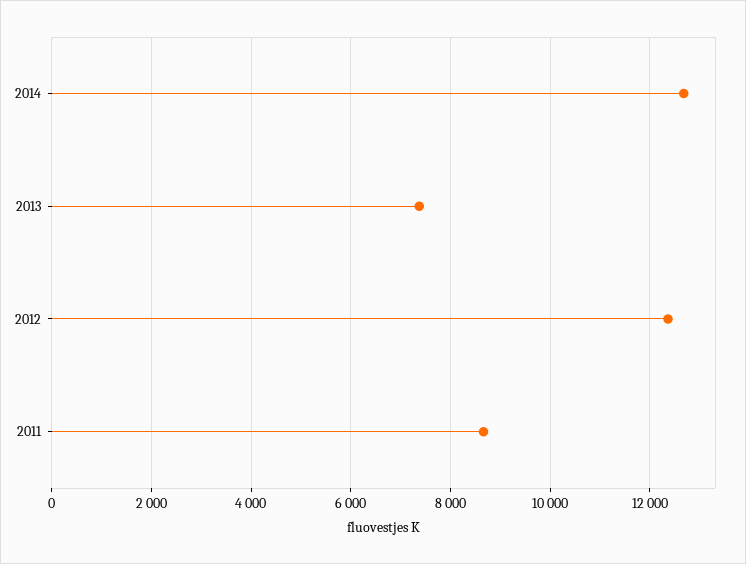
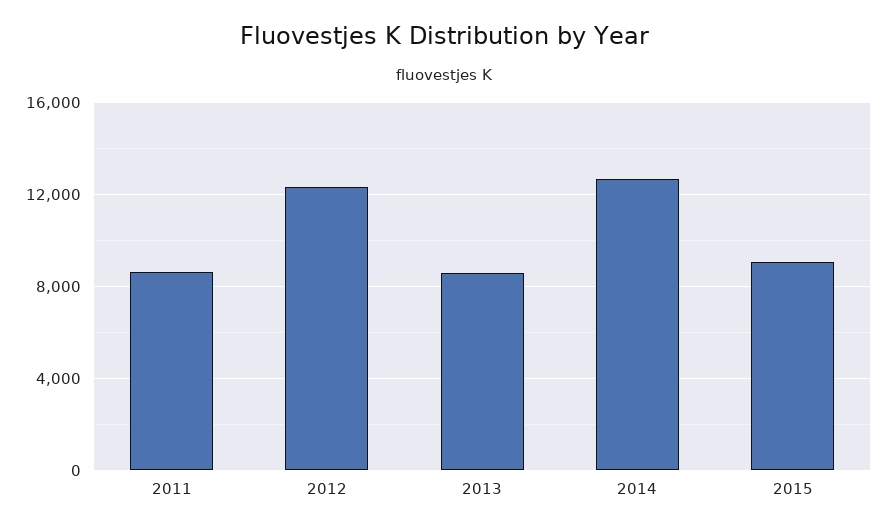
2013: 7400 -> 8500
2015: none -> 9000

